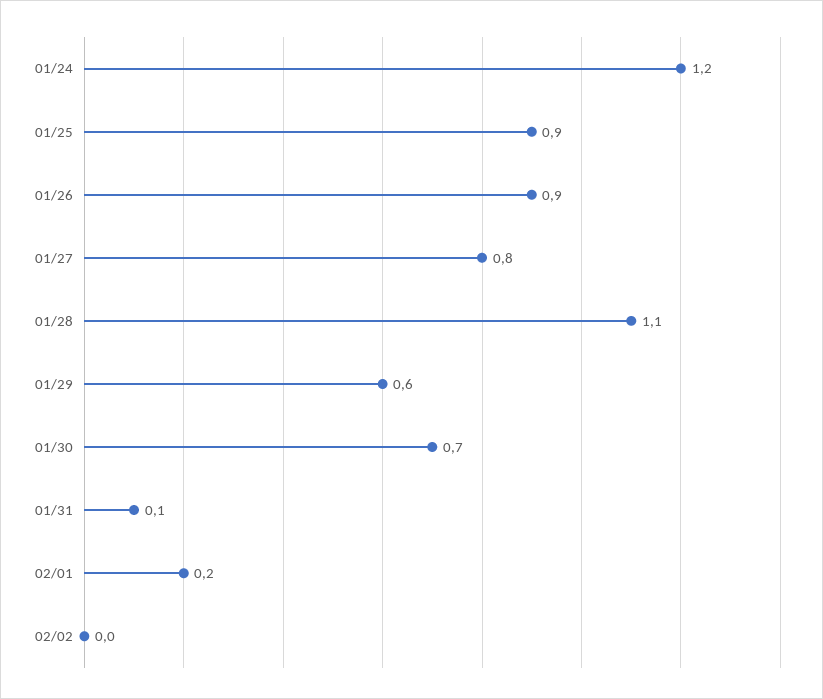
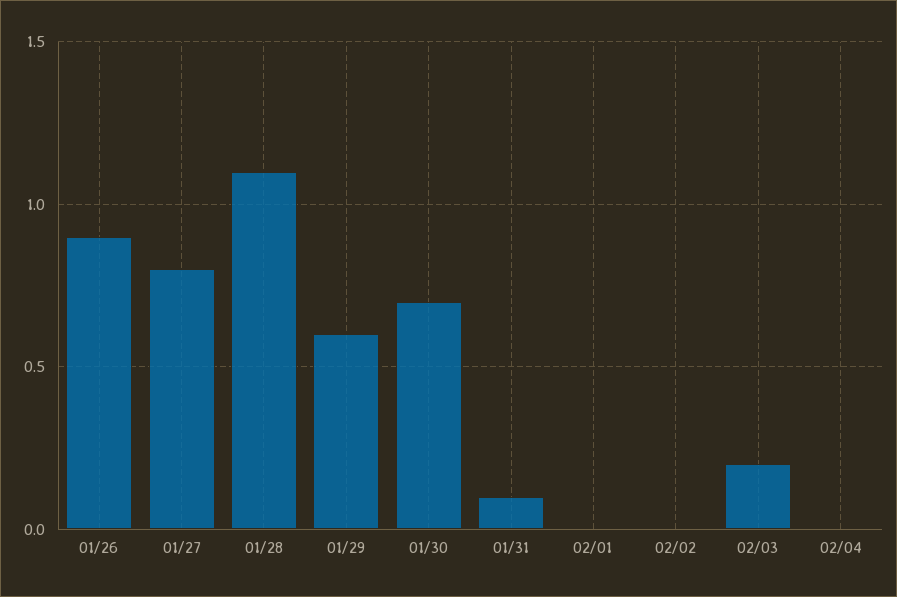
01/24: 1.2 -> none
01/25: 0.9 -> none
02/01: 0.2 -> 0
02/03: none -> 0.2
02/04: none -> 0

